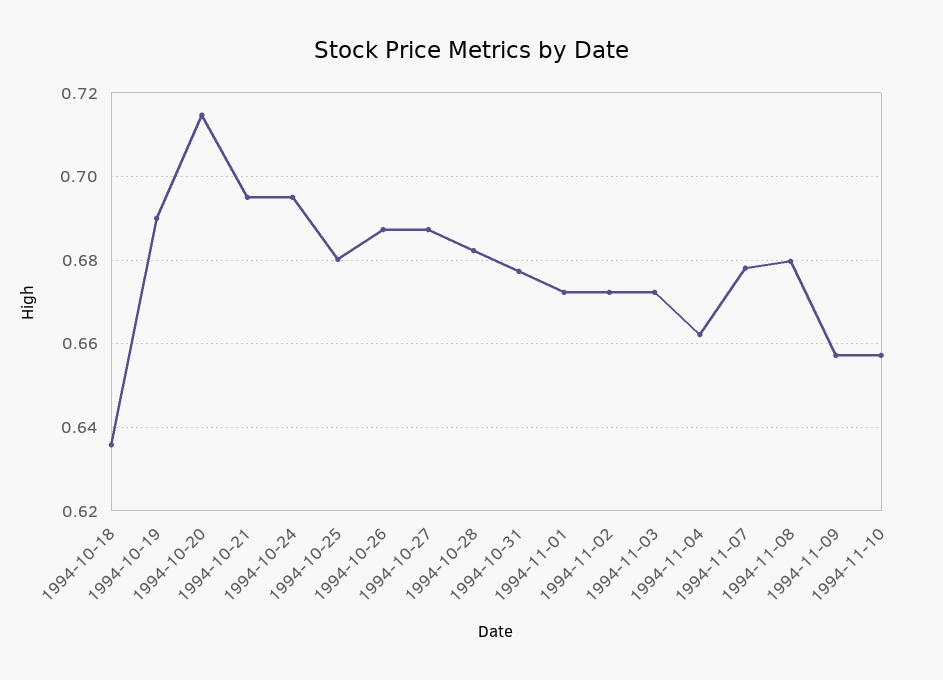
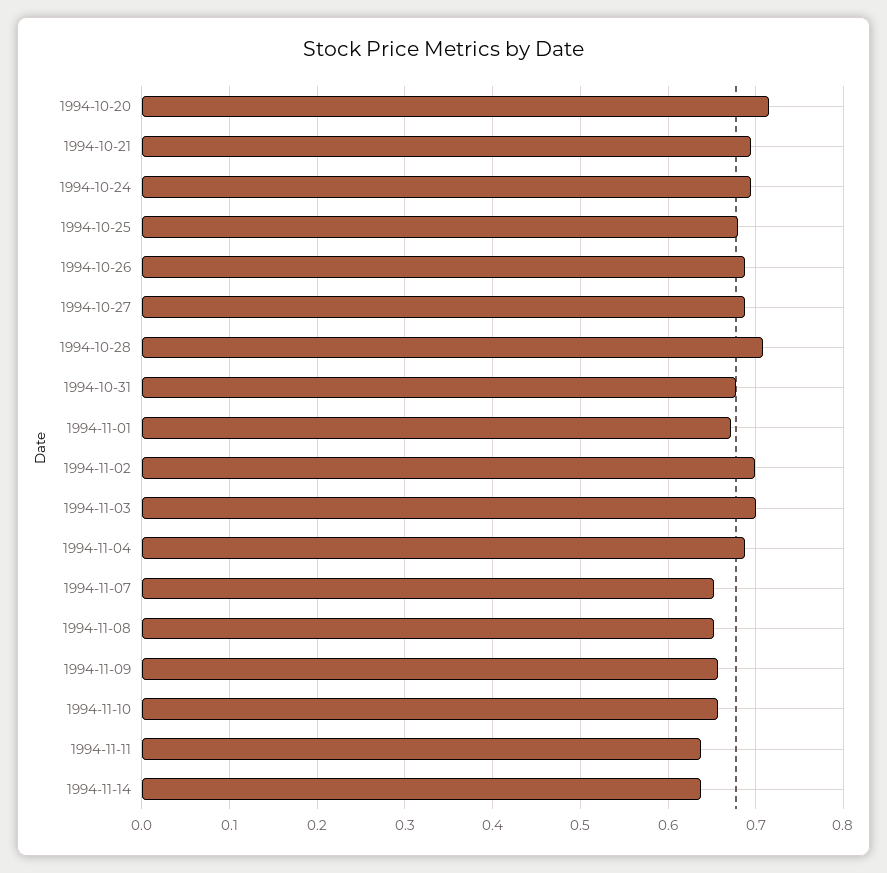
1994-10-18: 0.636 -> none
1994-10-19: 0.69 -> none
1994-10-28: 0.682 -> 0.71
1994-11-02: 0.672 -> 0.7
1994-11-03: 0.672 -> 0.7
1994-11-04: 0.662 -> 0.69
1994-11-07: 0.678 -> 0.65
1994-11-08: 0.68 -> 0.65
1994-11-11: none -> 0.64
1994-11-14: none -> 0.64

